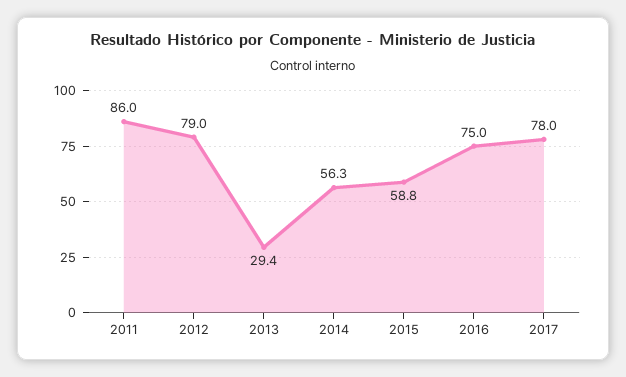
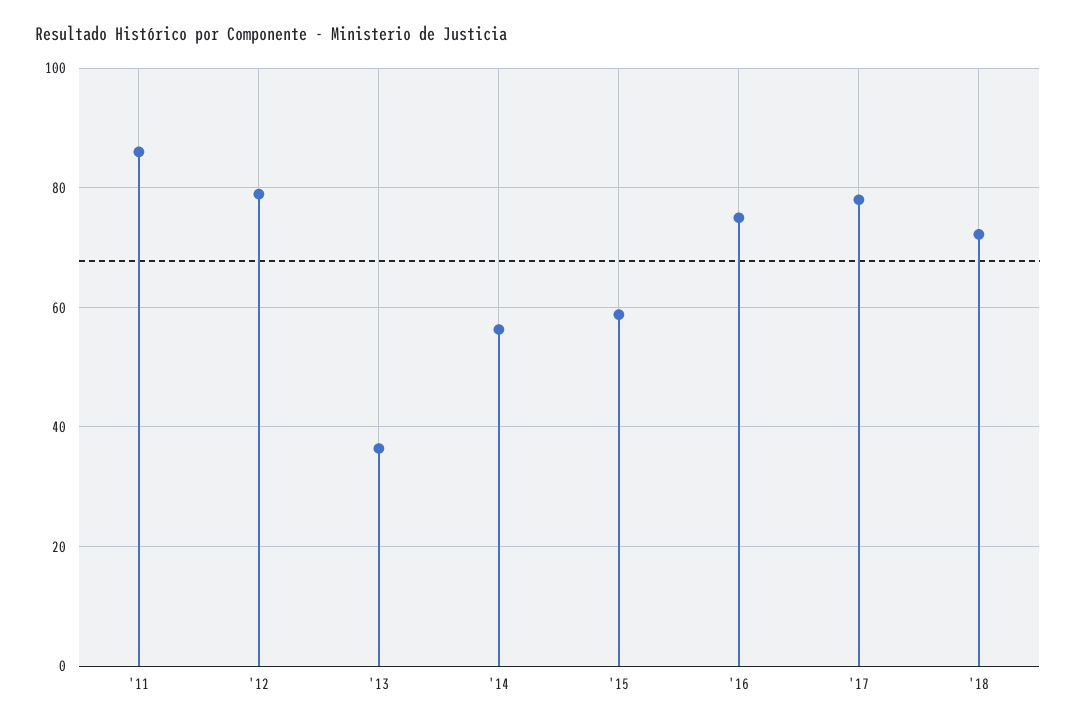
2013: 29.4 -> 36
'18: none -> 72

